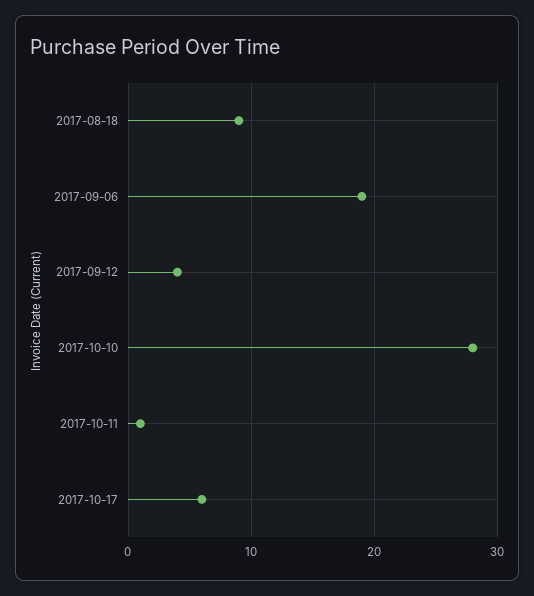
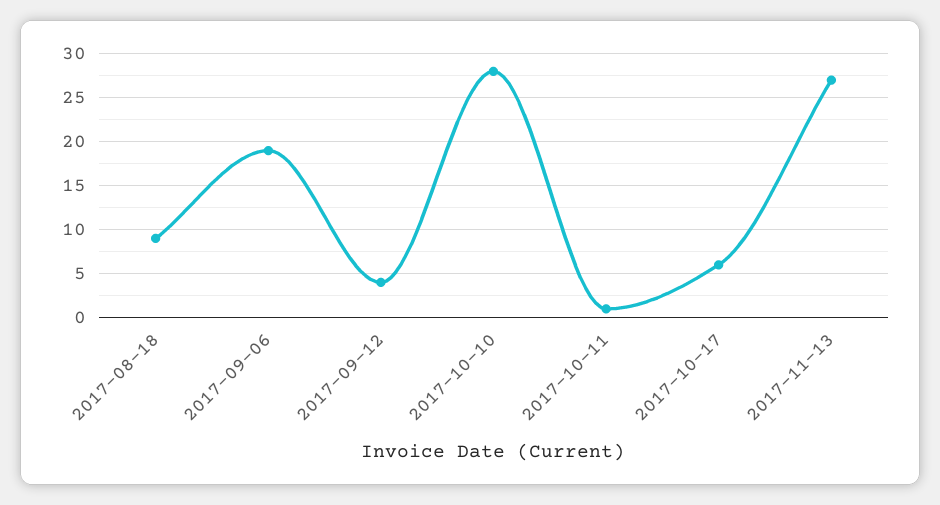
2017-11-13: none -> 27

